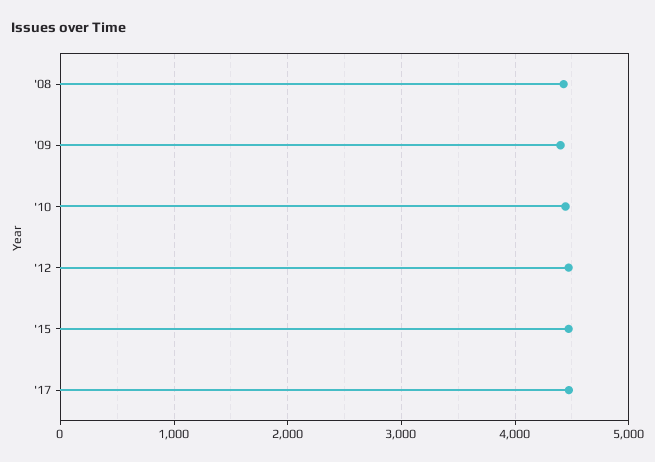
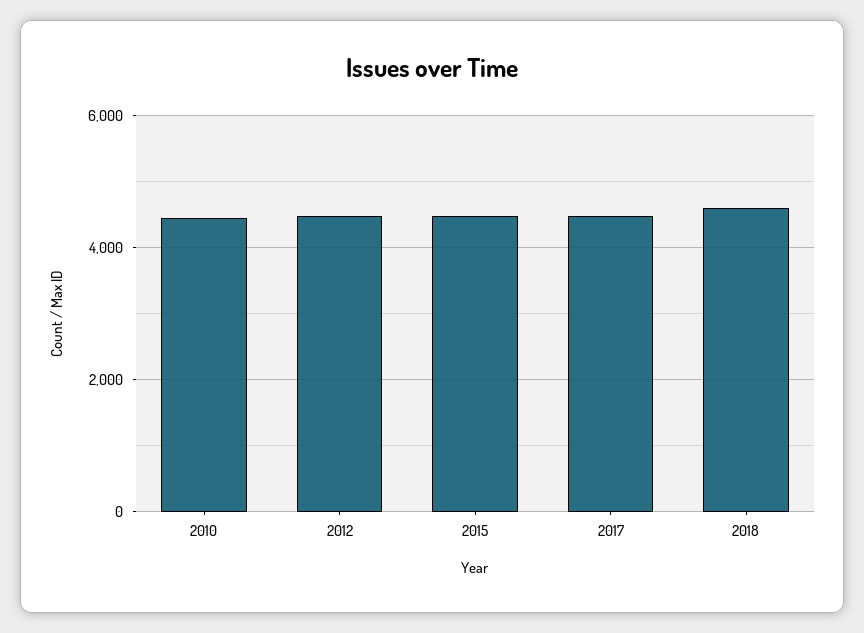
'08: 4400 -> none
'09: 4400 -> none
2018: none -> 4600

